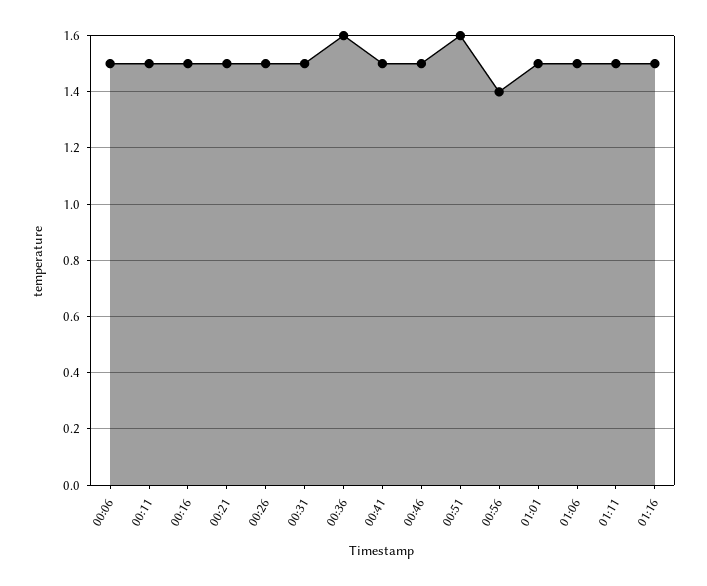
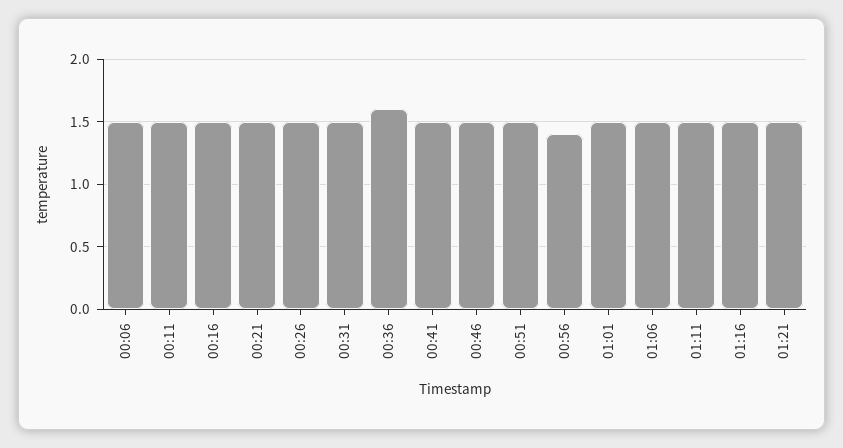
00:51: 1.6 -> 1.5
01:21: none -> 1.5

